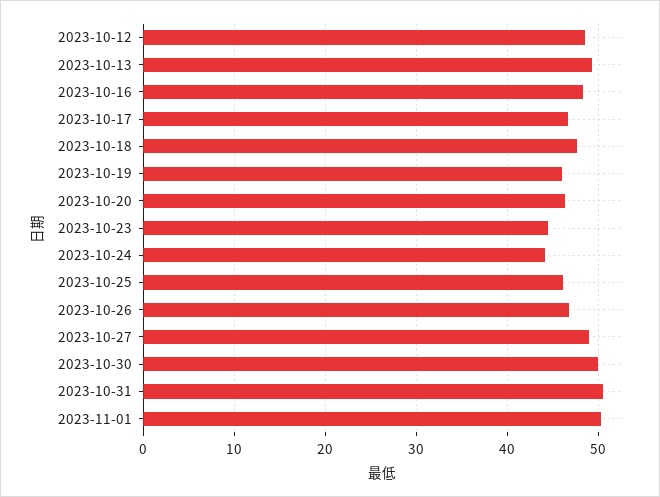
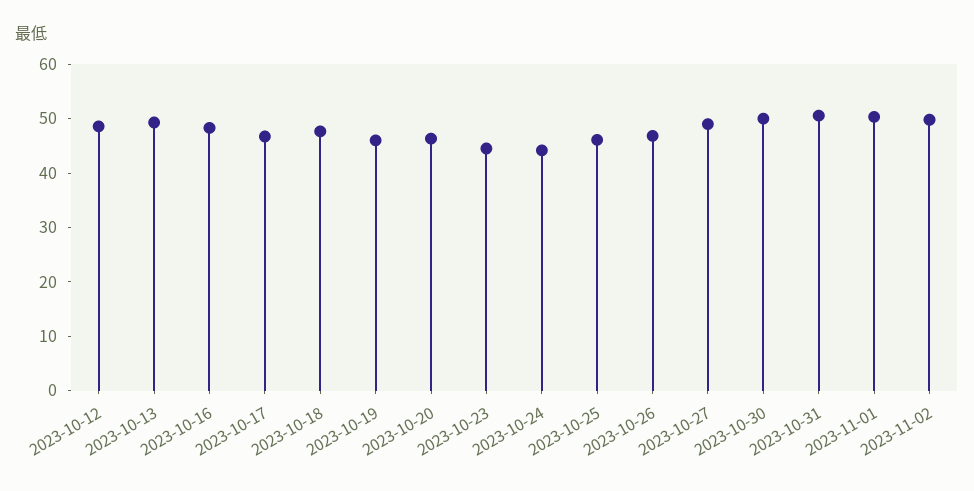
2023-11-02: none -> 50

